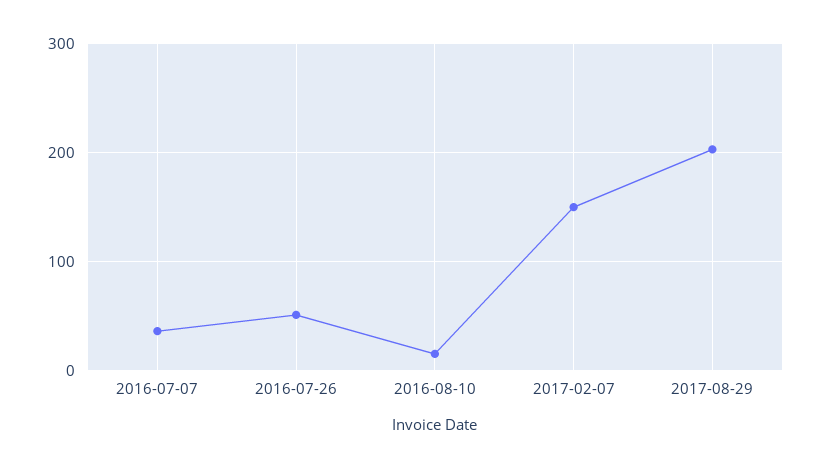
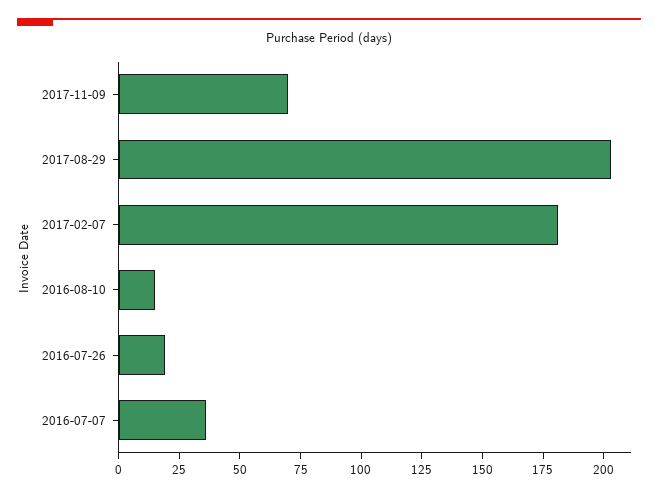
2016-07-26: 50 -> 20
2017-02-07: 150 -> 180
2017-11-09: none -> 70

